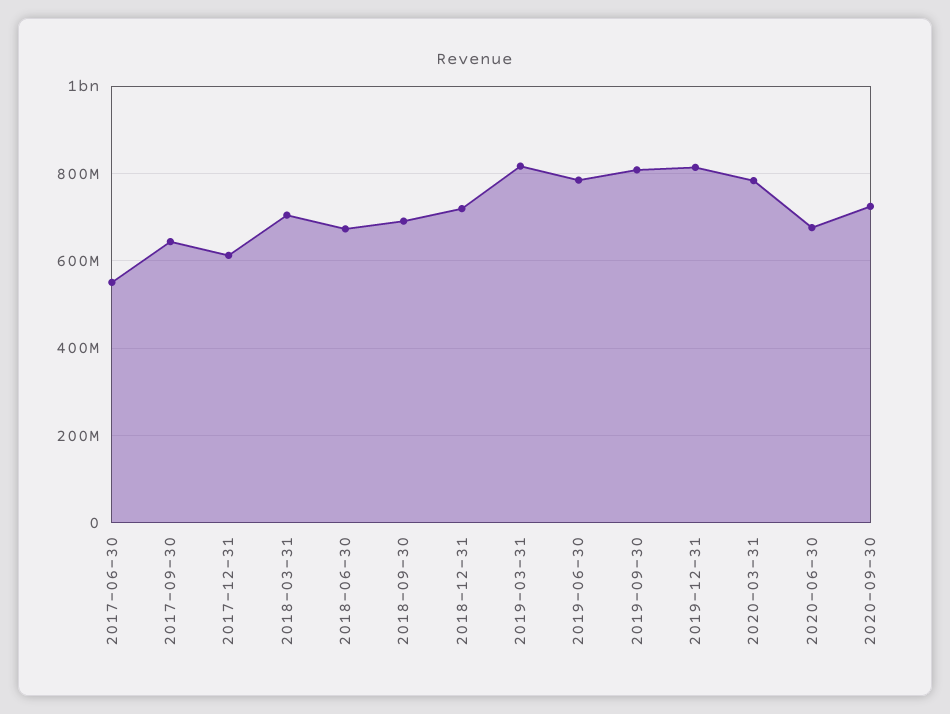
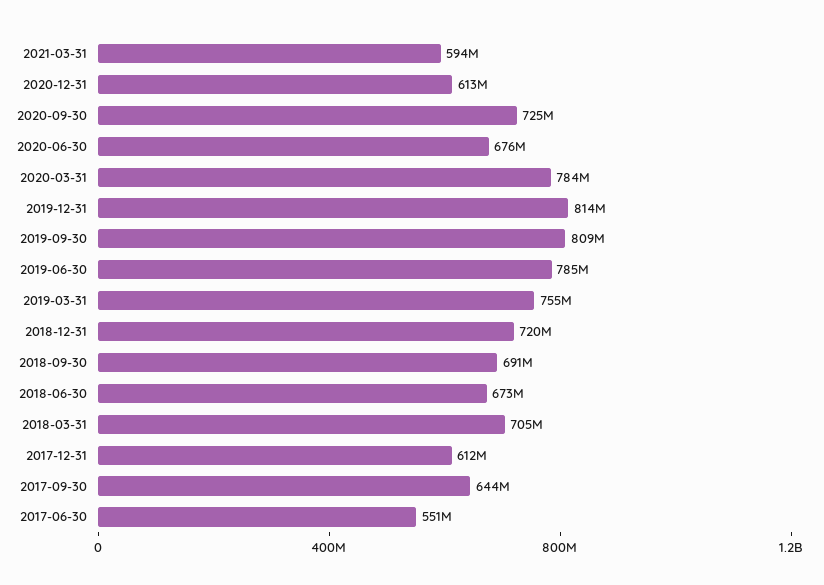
2019-03-31: 820000000 -> 755000000
2021-03-31: none -> 594000000
2020-12-31: none -> 613000000

